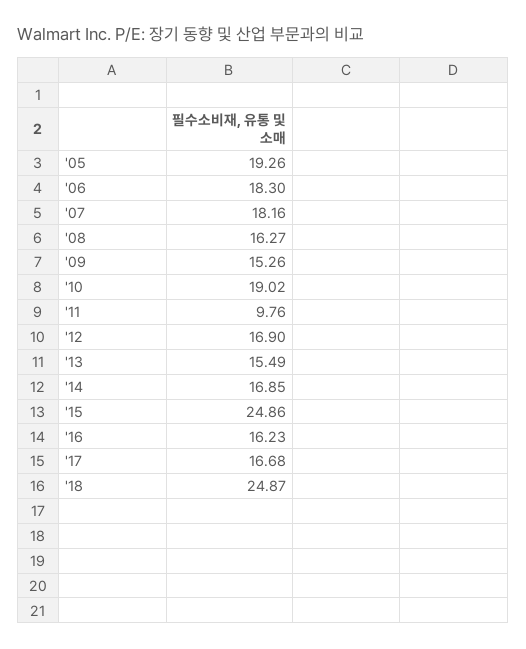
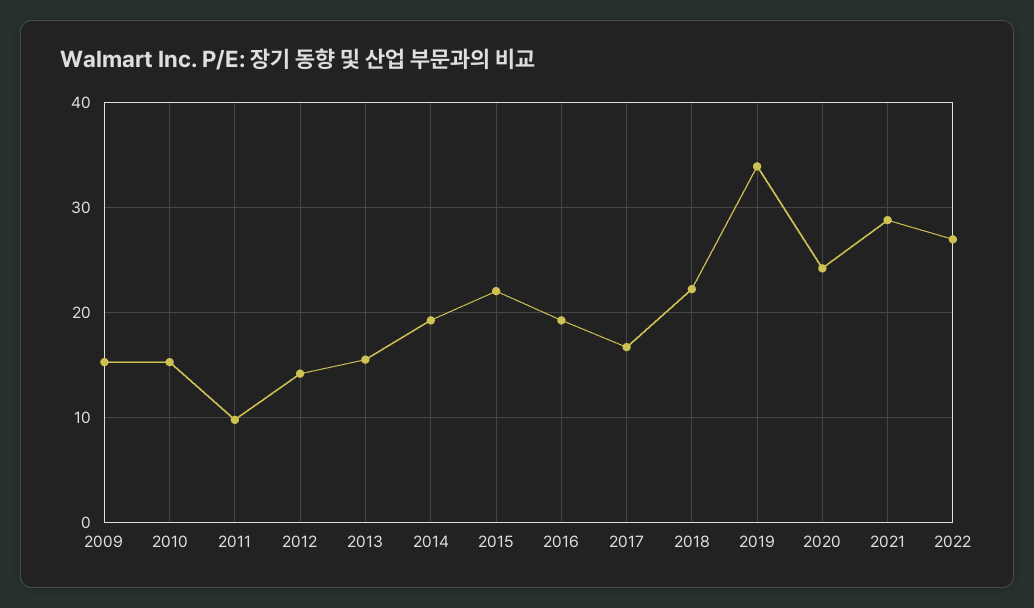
'05: 19.26 -> none
'06: 18.3 -> none
'07: 18.16 -> none
'08: 16.27 -> none
'10: 19.02 -> 15
'12: 16.9 -> 14
'14: 16.85 -> 19
'15: 24.86 -> 22
'16: 16.23 -> 19
'18: 24.87 -> 22
2019: none -> 34
2020: none -> 24
2021: none -> 29
2022: none -> 27

